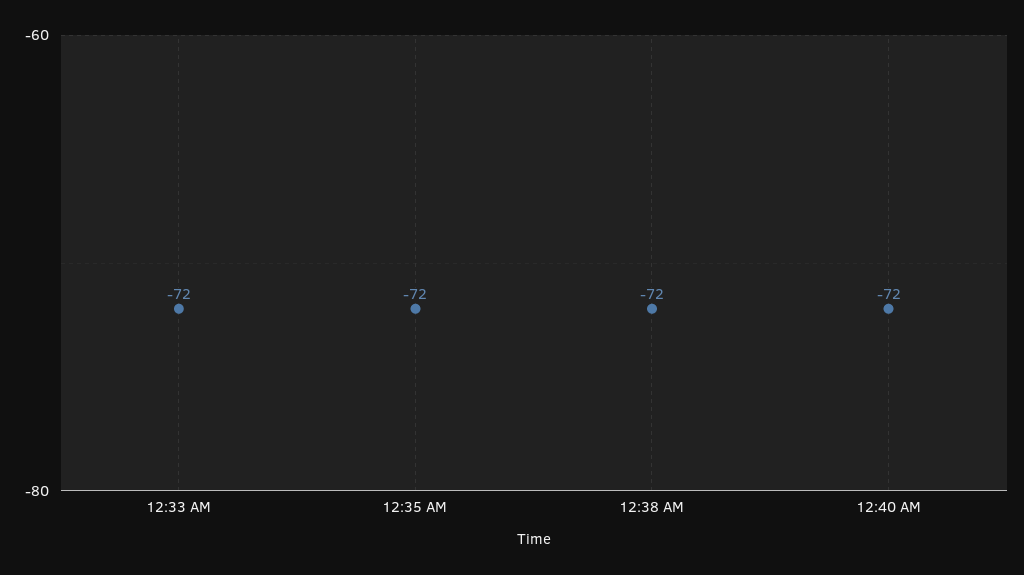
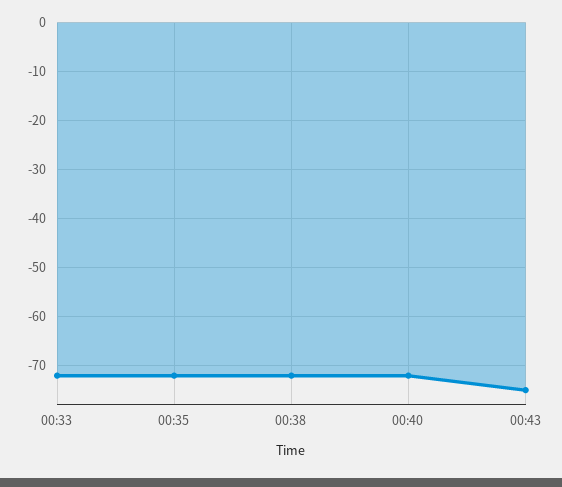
00:43: none -> -75

